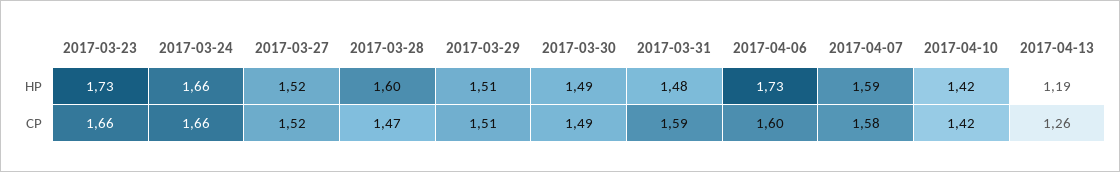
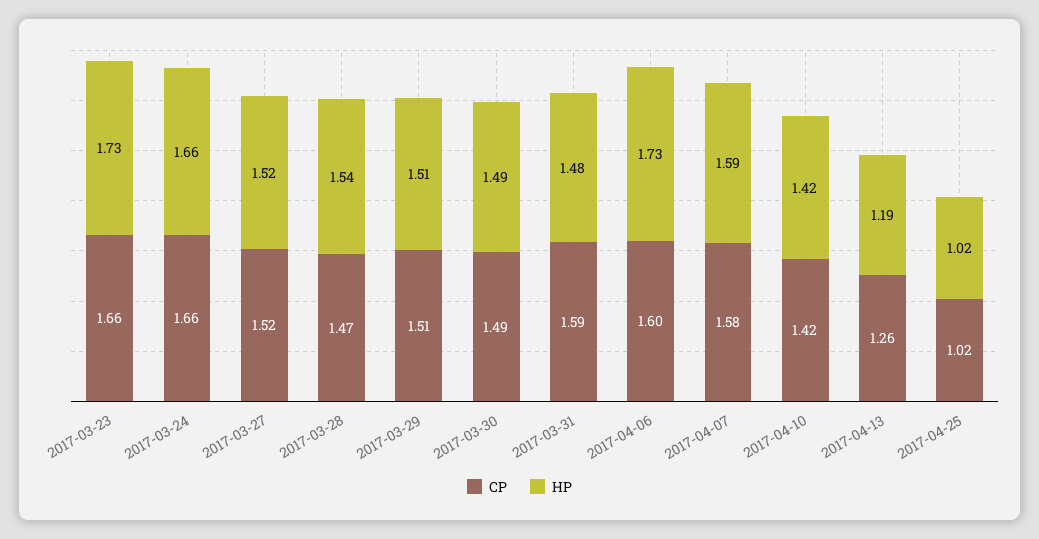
HP, 2017-03-28: 1.6 -> 1.54
CP, 2017-04-25: none -> 1.02
HP, 2017-04-25: none -> 1.02

